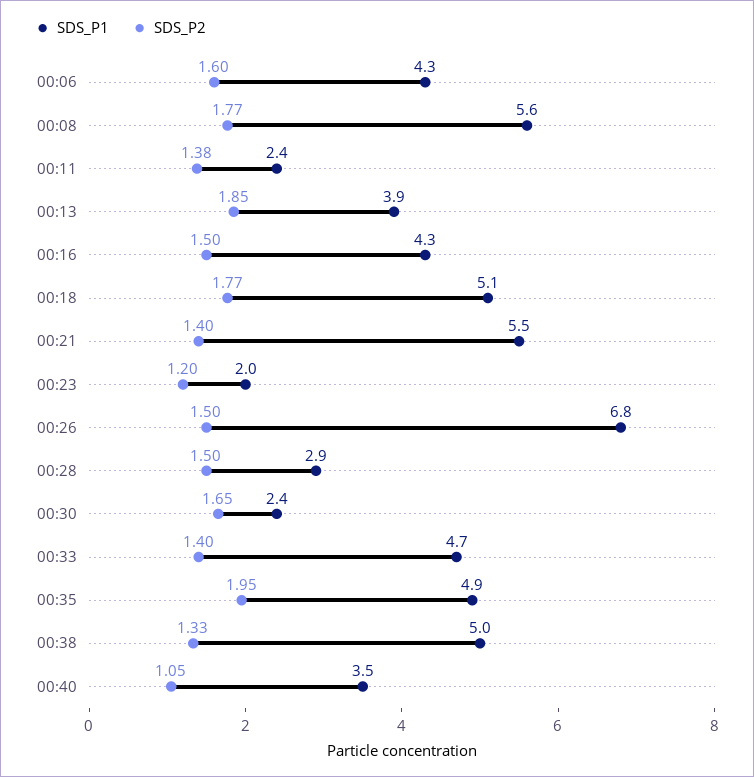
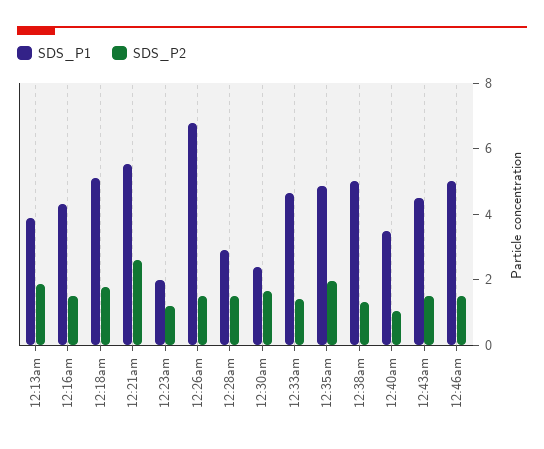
SDS_P1, 00:06: 4.3 -> none
SDS_P2, 00:06: 1.6 -> none
SDS_P1, 00:08: 5.6 -> none
SDS_P2, 00:08: 1.77 -> none
SDS_P1, 00:11: 2.4 -> none
SDS_P2, 00:11: 1.38 -> none
SDS_P2, 00:21: 1.4 -> 2.5
SDS_P1, 12:43am: none -> 4.5
SDS_P2, 12:43am: none -> 1.5
SDS_P1, 12:46am: none -> 5
SDS_P2, 12:46am: none -> 1.5

